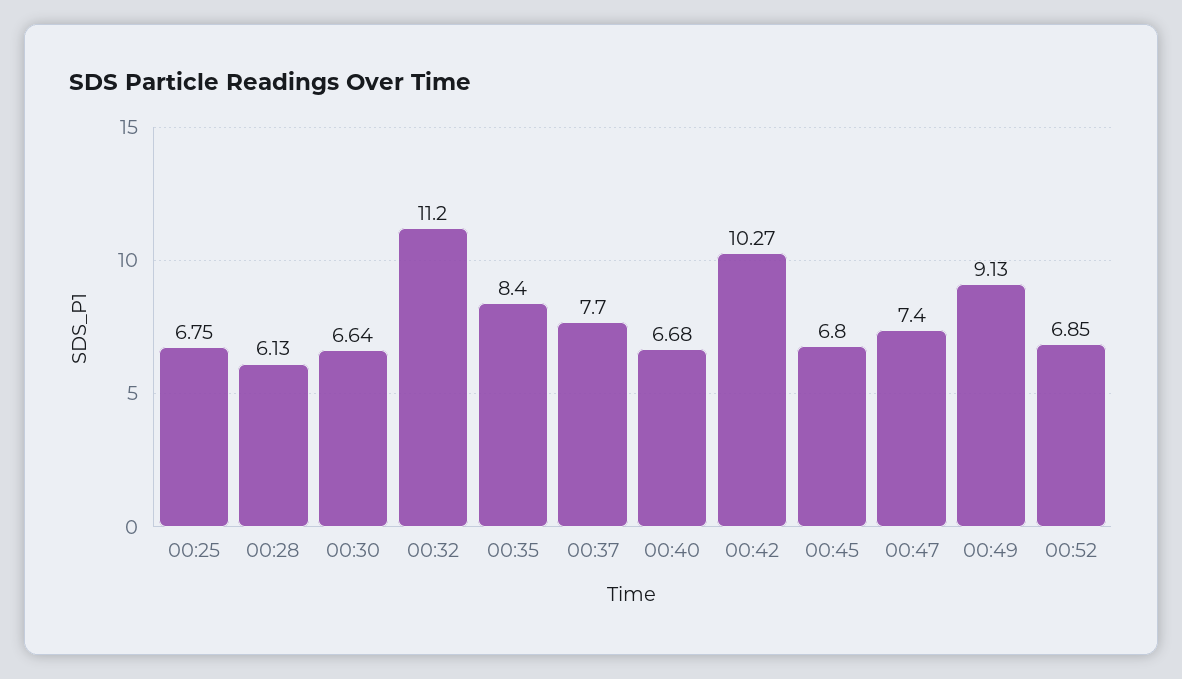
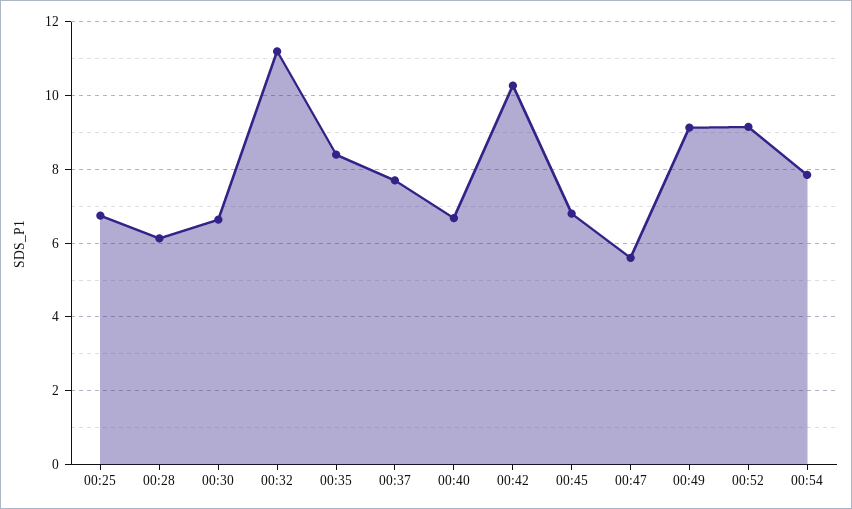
00:47: 7.4 -> 5.6
00:52: 6.85 -> 9.2
00:54: none -> 7.8

